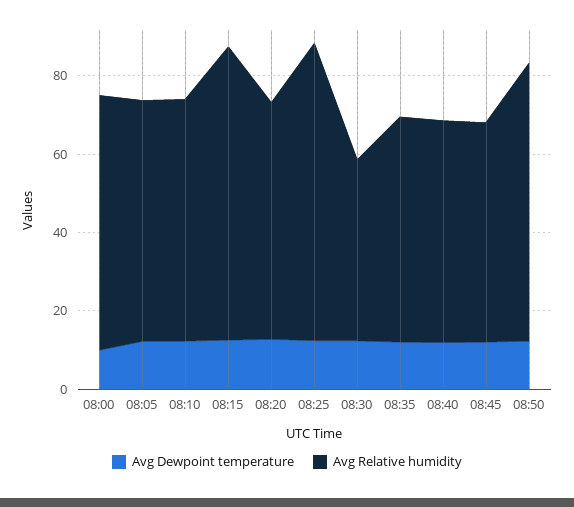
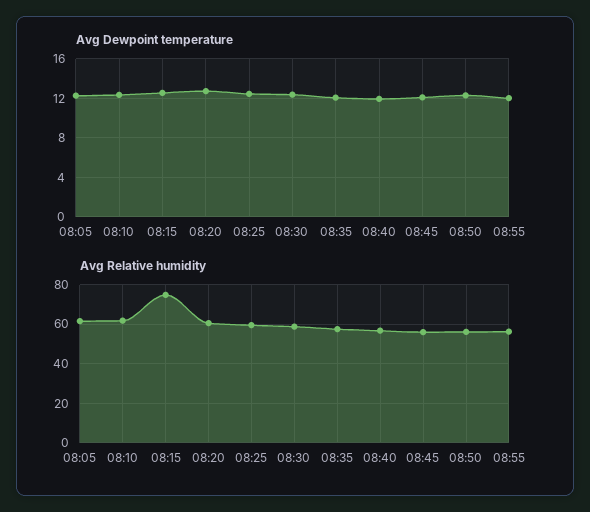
Avg Dewpoint temperature, 08:00: 10 -> none
Avg Relative humidity, 08:00: 65 -> none
Avg Relative humidity, 08:25: 75 -> 60
Avg Relative humidity, 08:30: 45 -> 60
Avg Relative humidity, 08:50: 70 -> 55
Avg Dewpoint temperature, 08:55: none -> 12
Avg Relative humidity, 08:55: none -> 55

